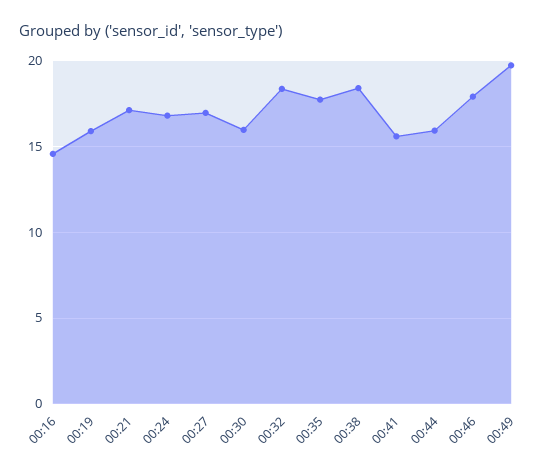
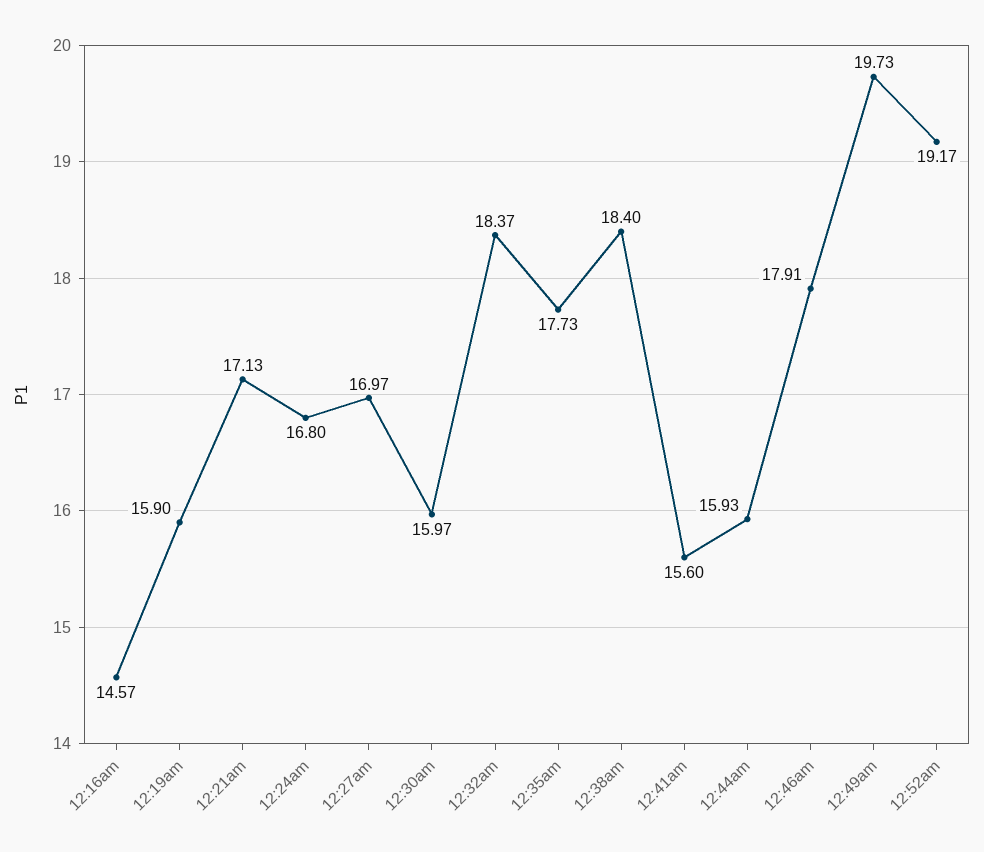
12:52am: none -> 19.17

